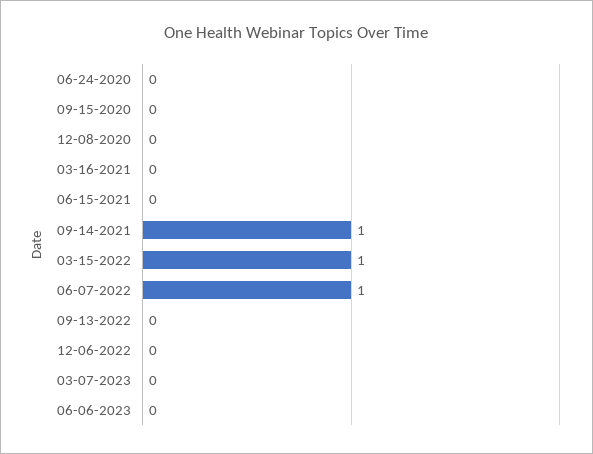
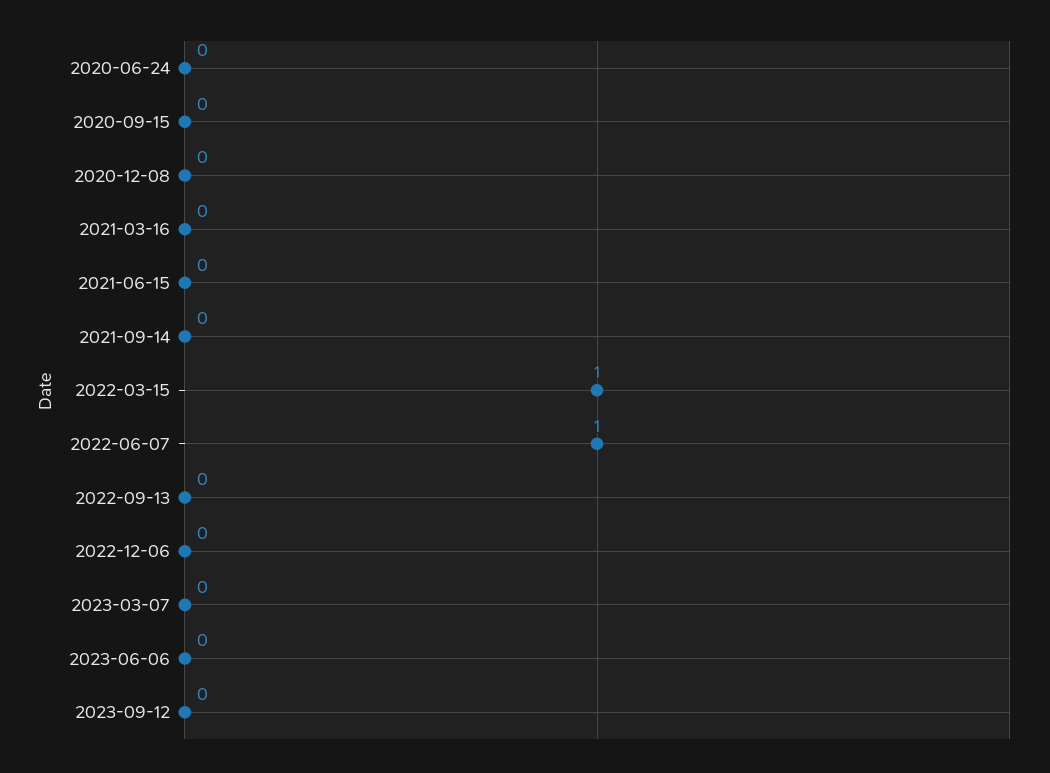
09-14-2021: 1 -> 0
2023-09-12: none -> 0

